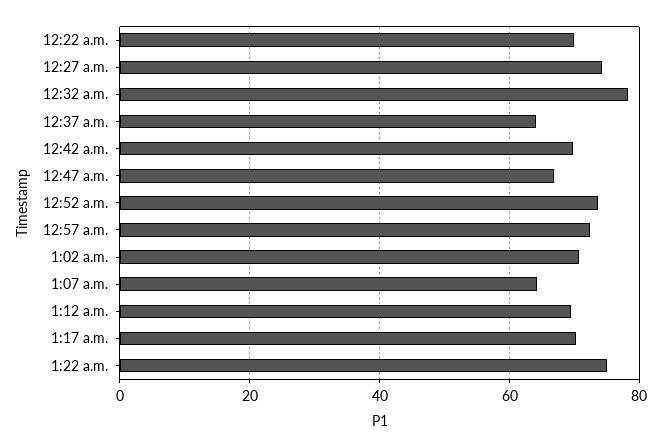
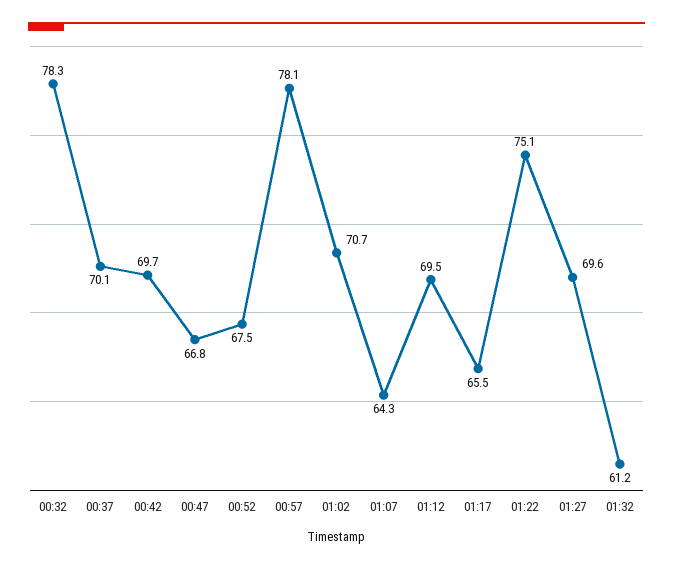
12:22 a.m.: 70 -> none
12:27 a.m.: 74 -> none
12:37 a.m.: 64 -> 70.1
12:52 a.m.: 74 -> 67.5
12:57 a.m.: 72 -> 78.1
1:17 a.m.: 70 -> 65.5
01:27: none -> 69.6
01:32: none -> 61.2

